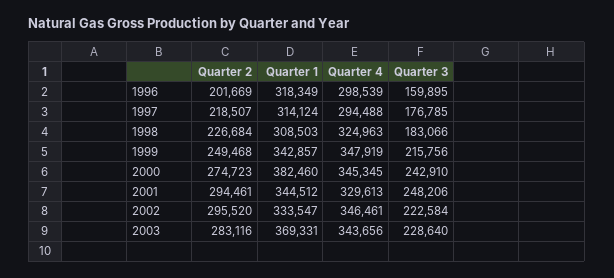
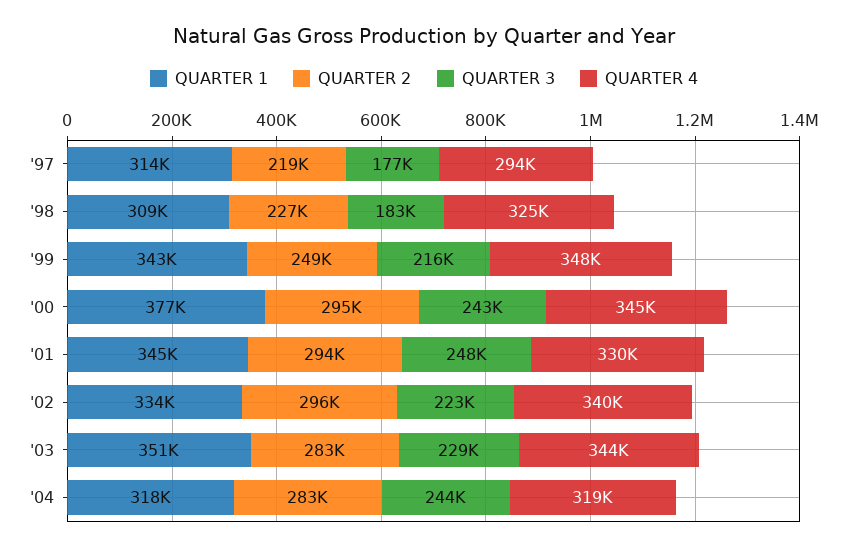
Quarter 2, 1996: 201669 -> none
Quarter 1, 1996: 318349 -> none
Quarter 4, 1996: 298539 -> none
Quarter 3, 1996: 159895 -> none
Quarter 2, 2000: 274723 -> 295000
Quarter 1, 2000: 382460 -> 377000
Quarter 4, 2002: 346461 -> 340000
Quarter 1, 2003: 369331 -> 351000
Quarter 1, '04: none -> 318000
Quarter 2, '04: none -> 283000
Quarter 3, '04: none -> 244000
Quarter 4, '04: none -> 319000

